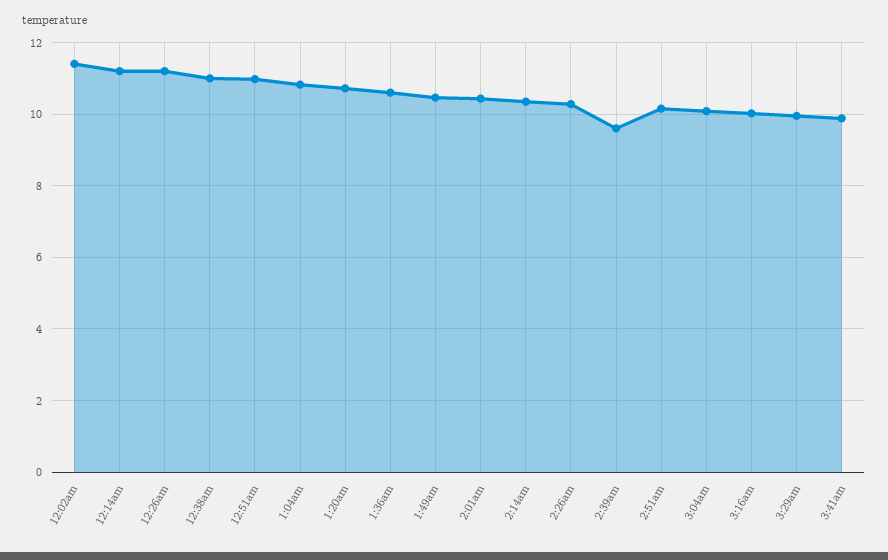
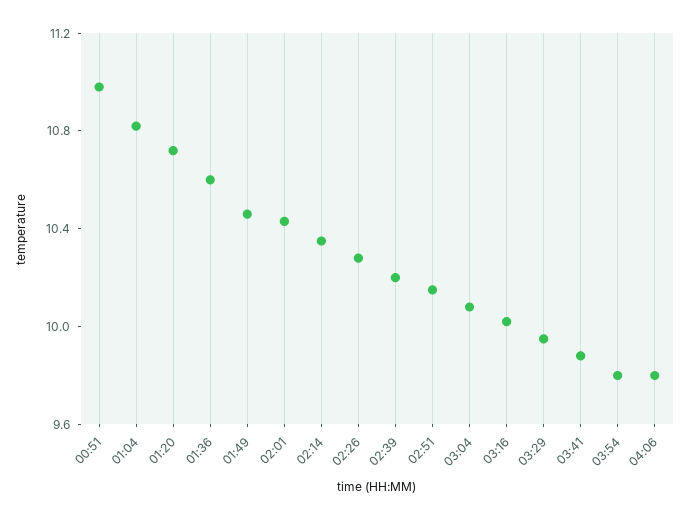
12:02am: 11.4 -> none
12:14am: 11.2 -> none
12:26am: 11.2 -> none
12:38am: 11 -> none
2:39am: 9.6 -> 10.2
03:54: none -> 9.8
04:06: none -> 9.8

